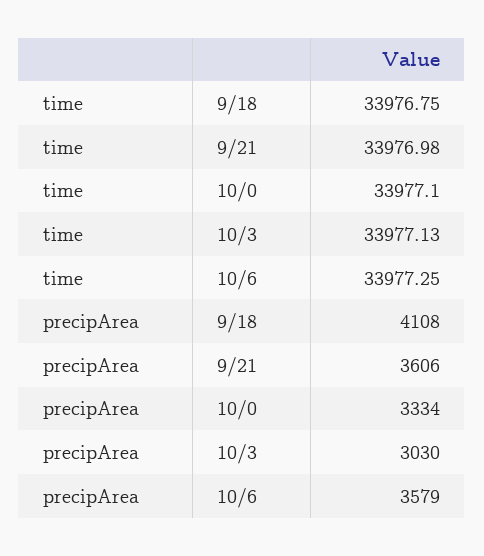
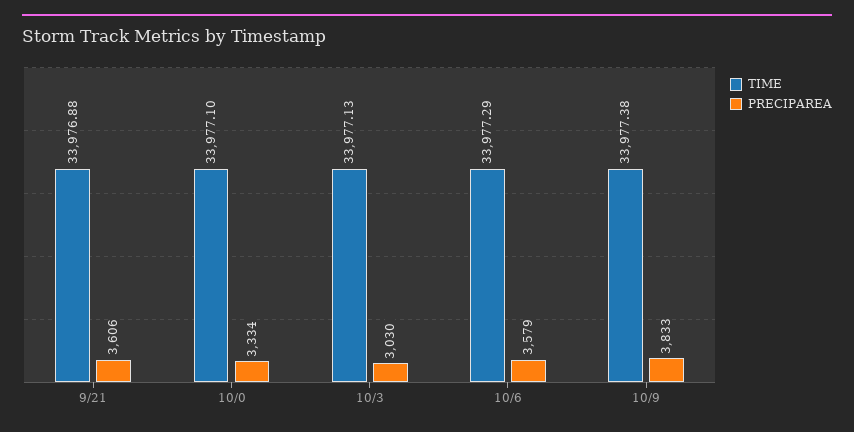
time, 9/18: 33976.75 -> none
time, 9/21: 33976.98 -> 33976.88
time, 10/6: 33977.25 -> 33977.29
precipArea, 9/18: 4108 -> none
time, 10/9: none -> 33977.38
precipArea, 10/9: none -> 3833

